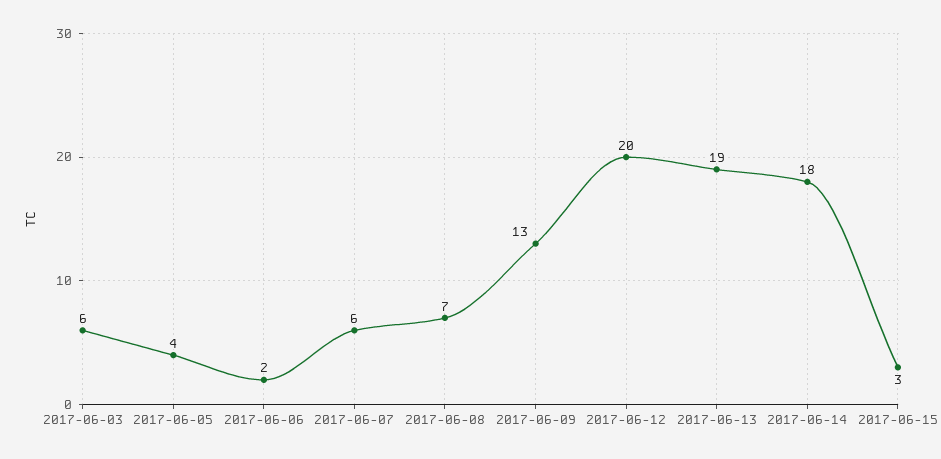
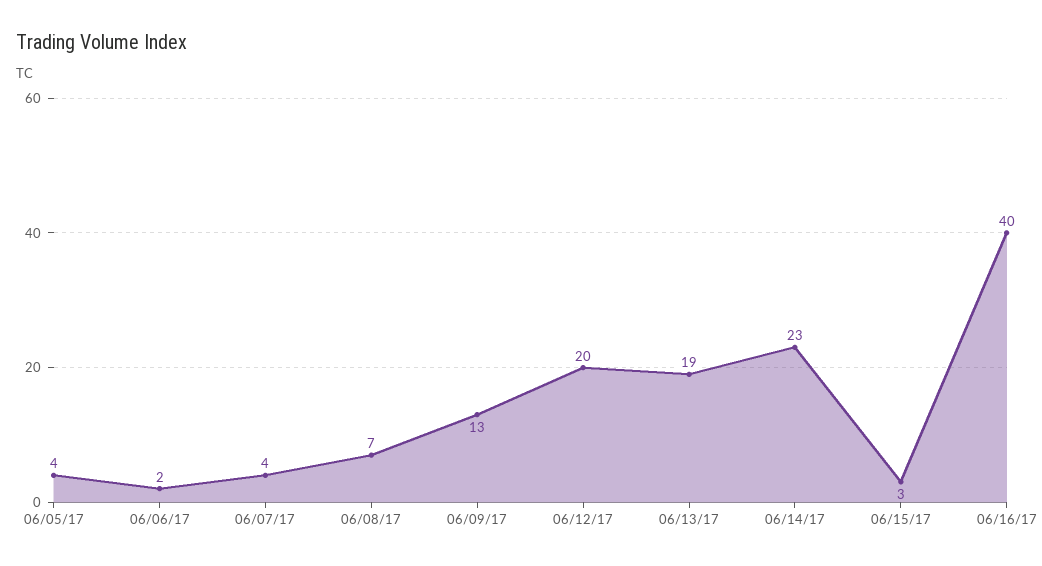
2017-06-03: 6 -> none
2017-06-07: 6 -> 4
2017-06-14: 18 -> 23
06/16/17: none -> 40

